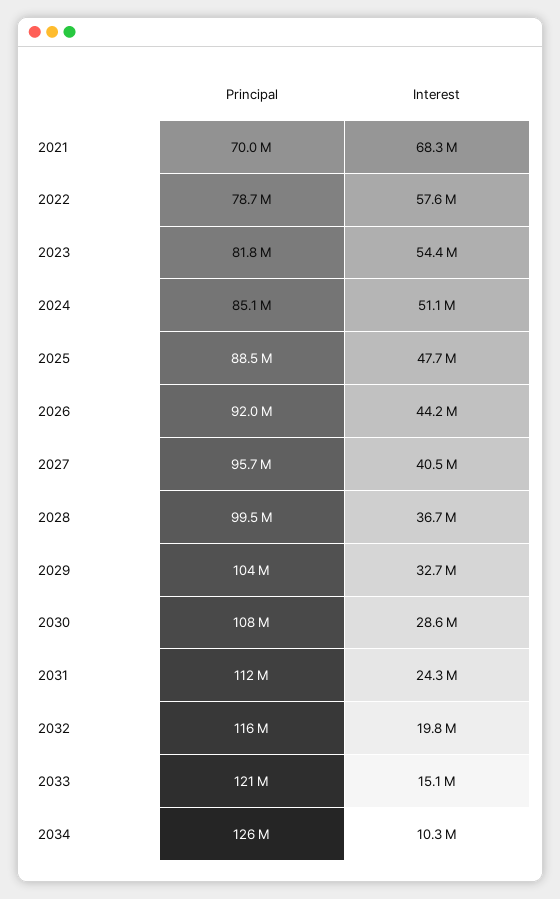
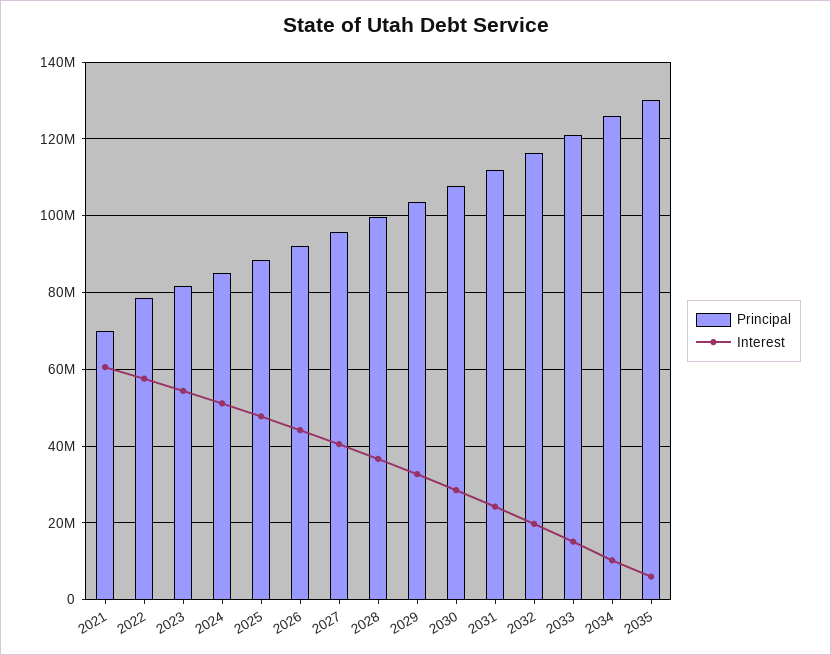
Interest, 2021: 68300000 -> 60000000
Principal, 2035: none -> 130000000
Interest, 2035: none -> 6000000

